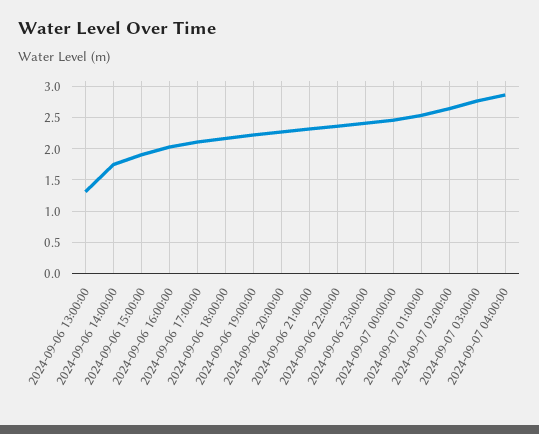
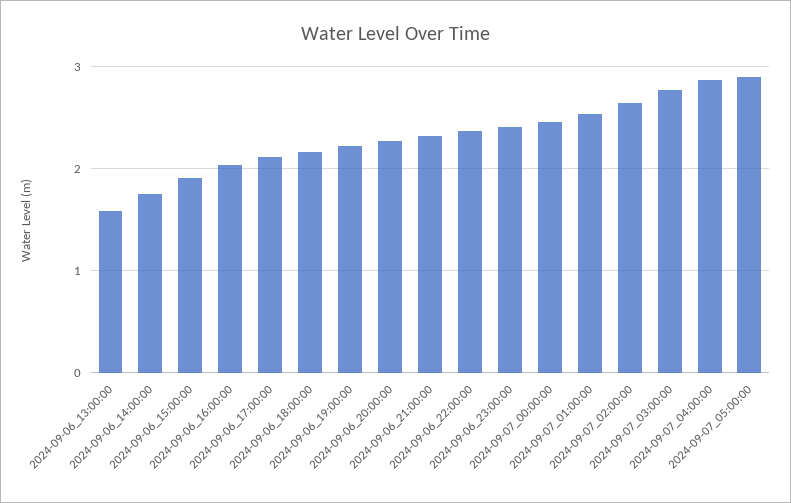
2024-09-06 13:00:00: 1.3 -> 1.6
2024-09-07_05:00:00: none -> 2.9

